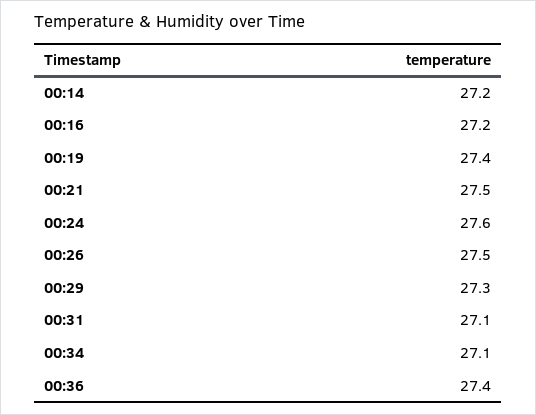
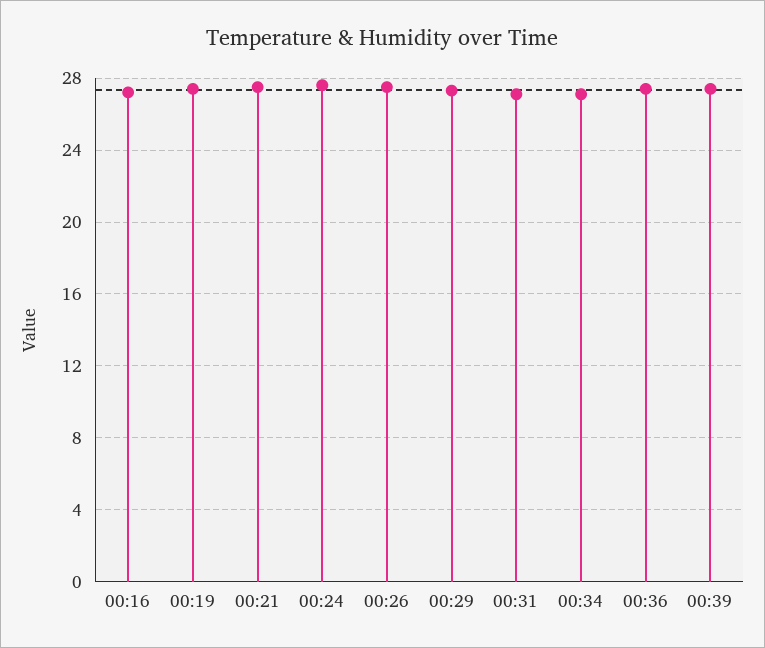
00:14: 27.2 -> none
00:39: none -> 27.5

